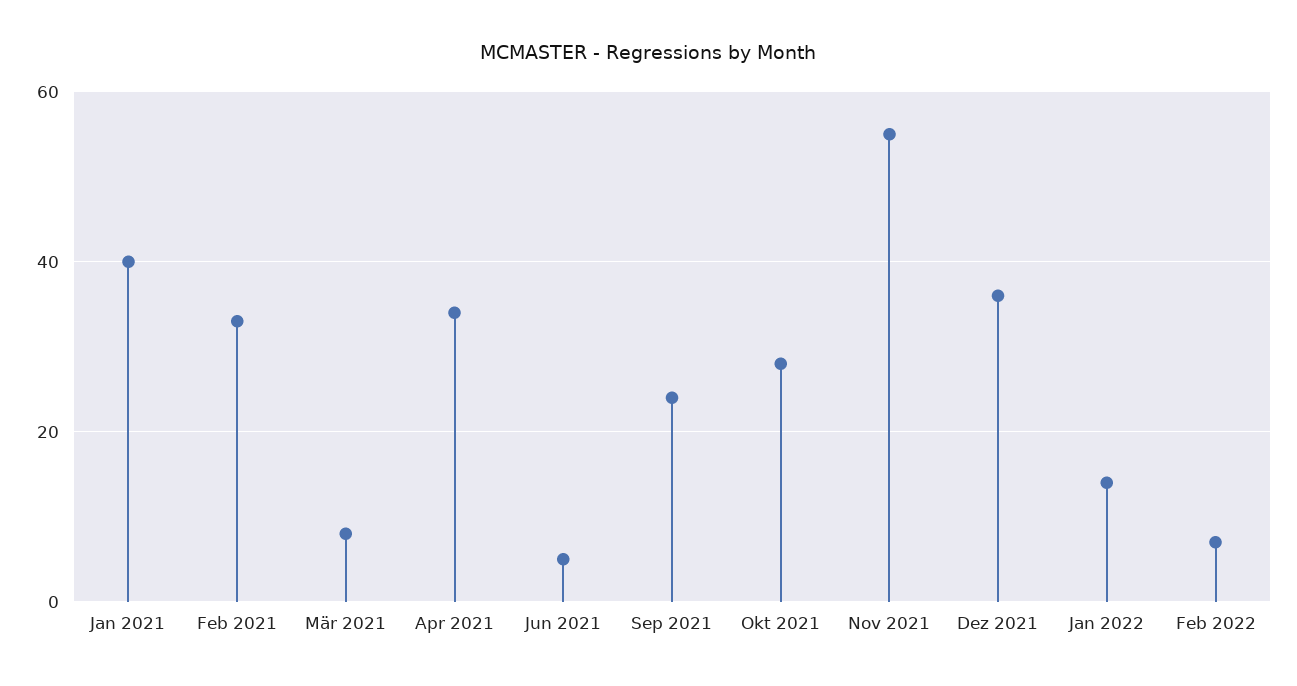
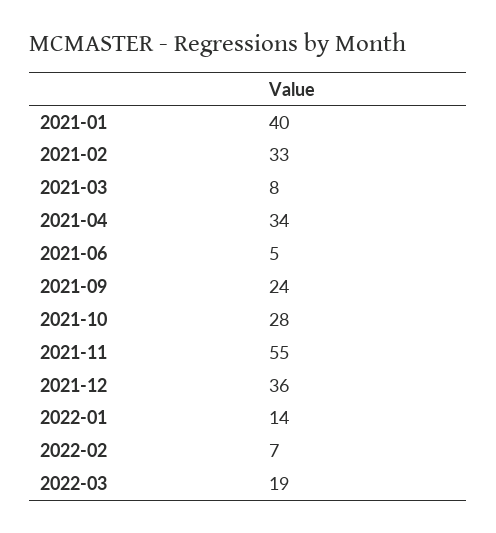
2022-03: none -> 19

